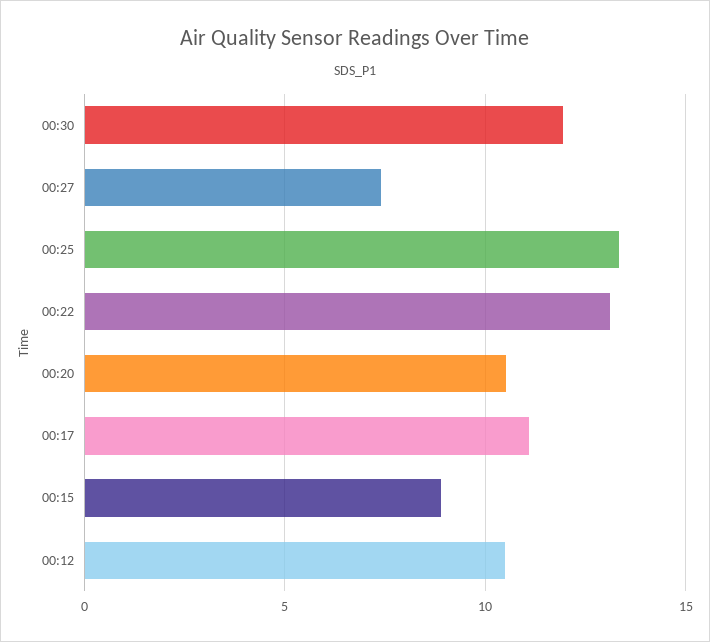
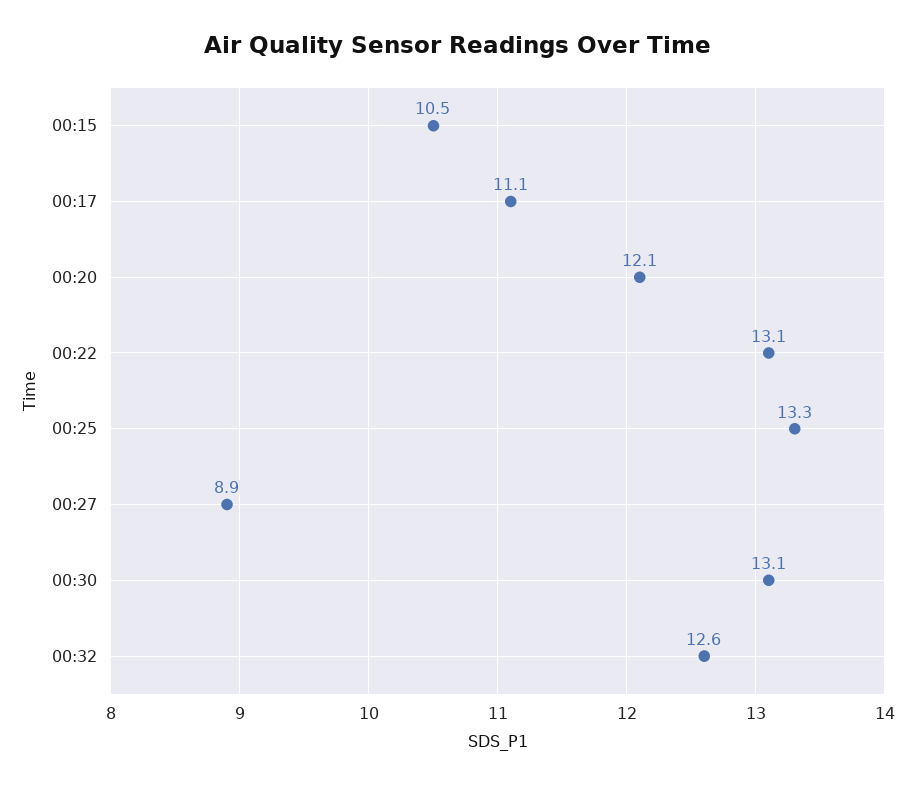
00:30: 12 -> 13.1
00:27: 7.5 -> 8.9
00:20: 10.5 -> 12.1
00:15: 9 -> 10.5
00:12: 10.5 -> none
00:32: none -> 12.6

